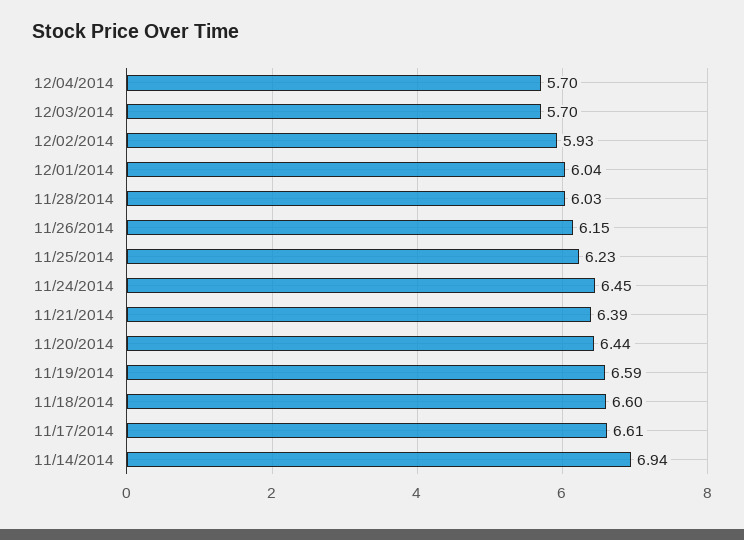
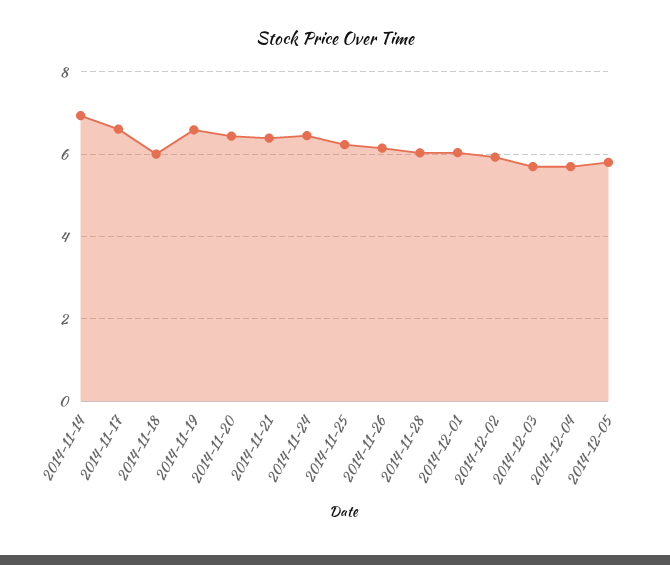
11/18/2014: 6.6 -> 6
2014-12-05: none -> 5.8

